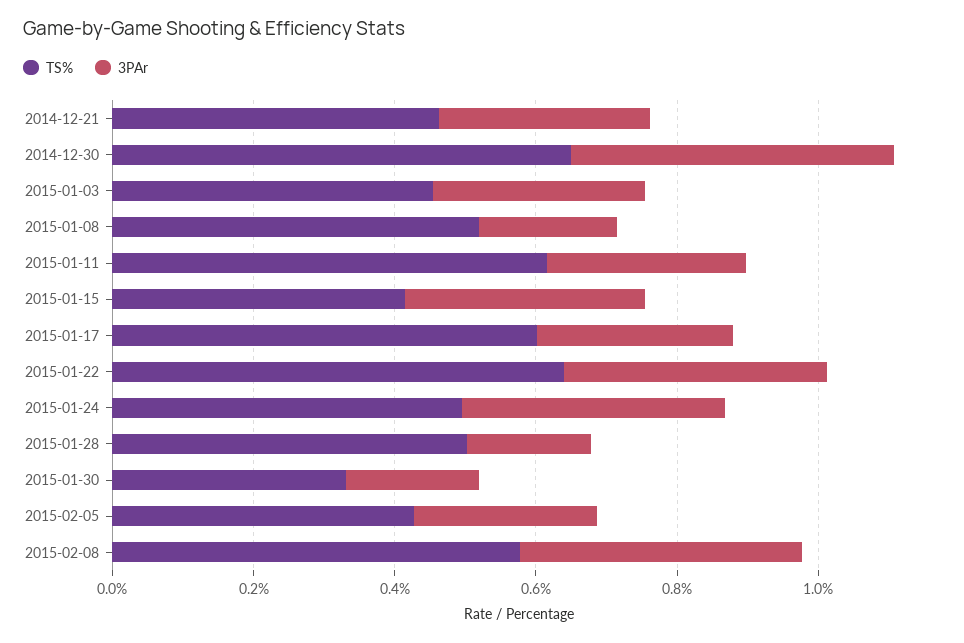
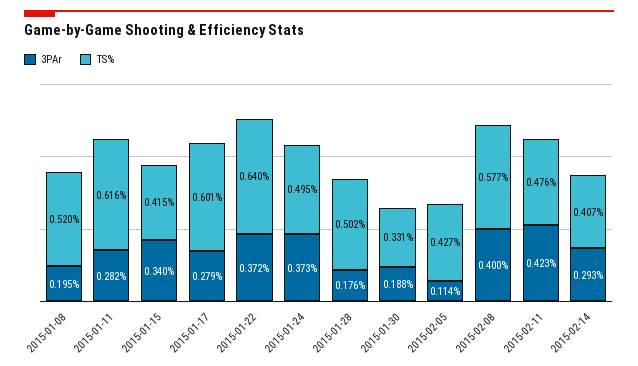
TS%, 2014-12-21: 0.45 -> none
3PAr, 2014-12-21: 0.3 -> none
TS%, 2014-12-30: 0.65 -> none
3PAr, 2014-12-30: 0.45 -> none
TS%, 2015-01-03: 0.45 -> none
3PAr, 2015-01-03: 0.3 -> none
3PAr, 2015-02-05: 0.25 -> 0.114
3PAr, 2015-02-11: none -> 0.423
TS%, 2015-02-11: none -> 0.476
3PAr, 2015-02-14: none -> 0.293
TS%, 2015-02-14: none -> 0.407

